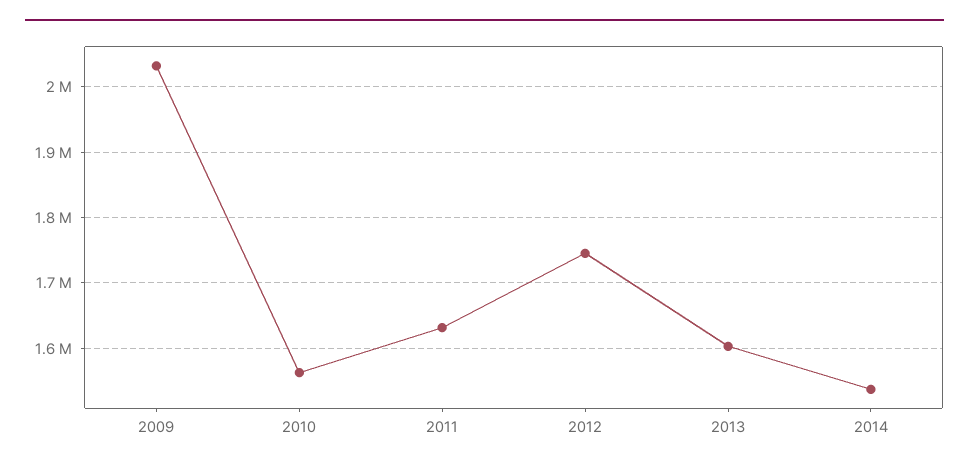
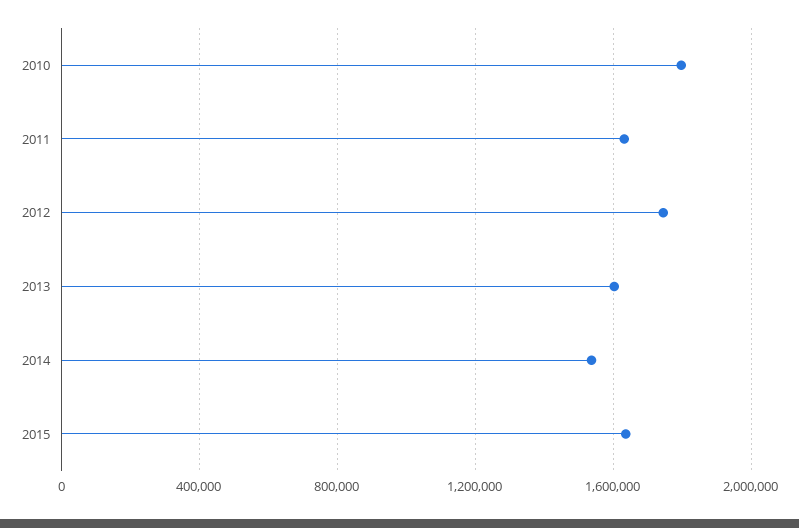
2009: 2030000 -> none
2010: 1560000 -> 1800000
2015: none -> 1650000

